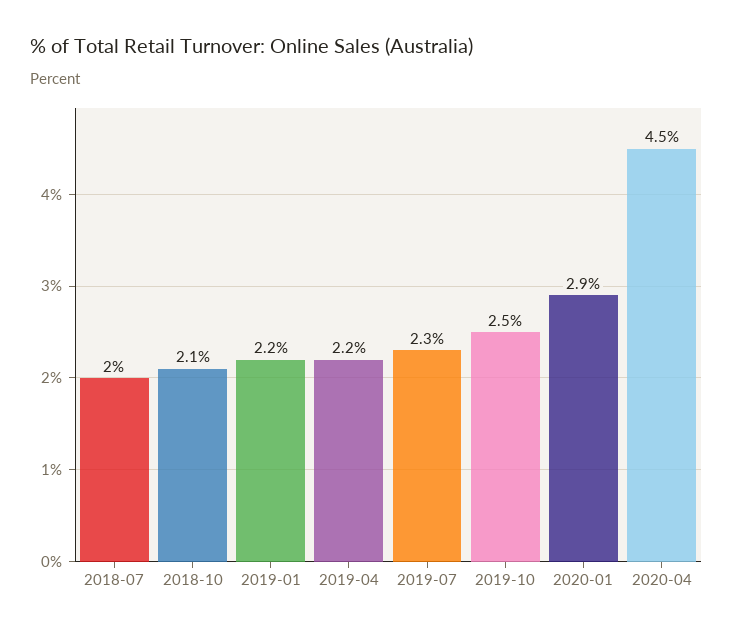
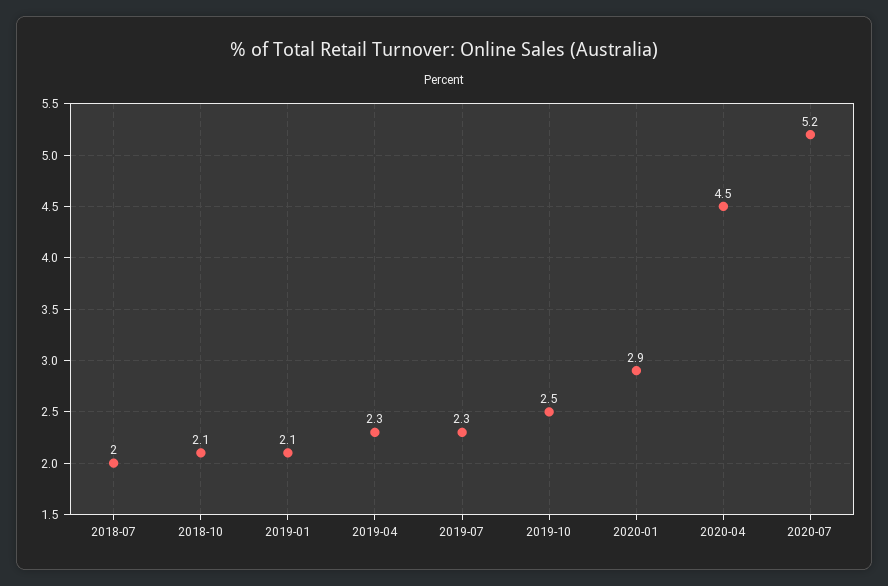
2019-01: 2.2 -> 2.1
2019-04: 2.2 -> 2.3
2020-07: none -> 5.2

